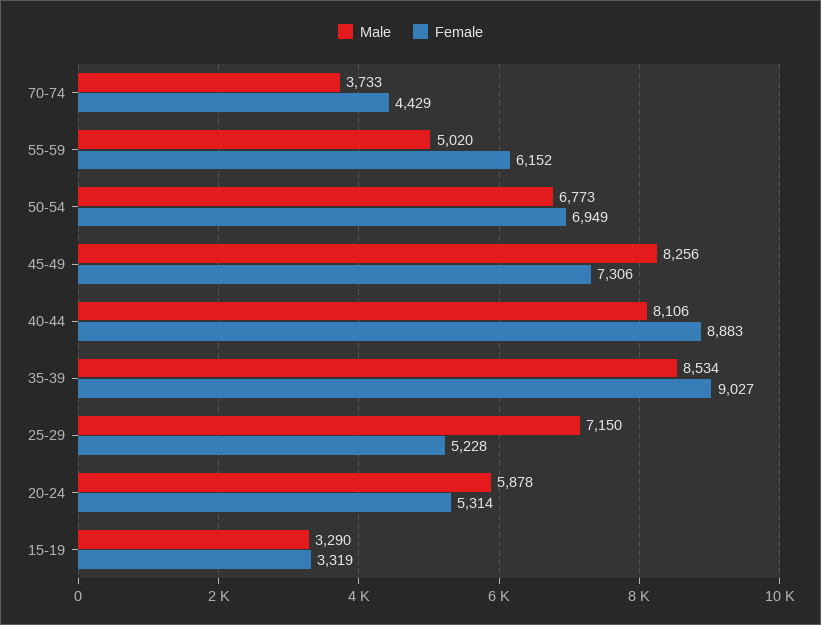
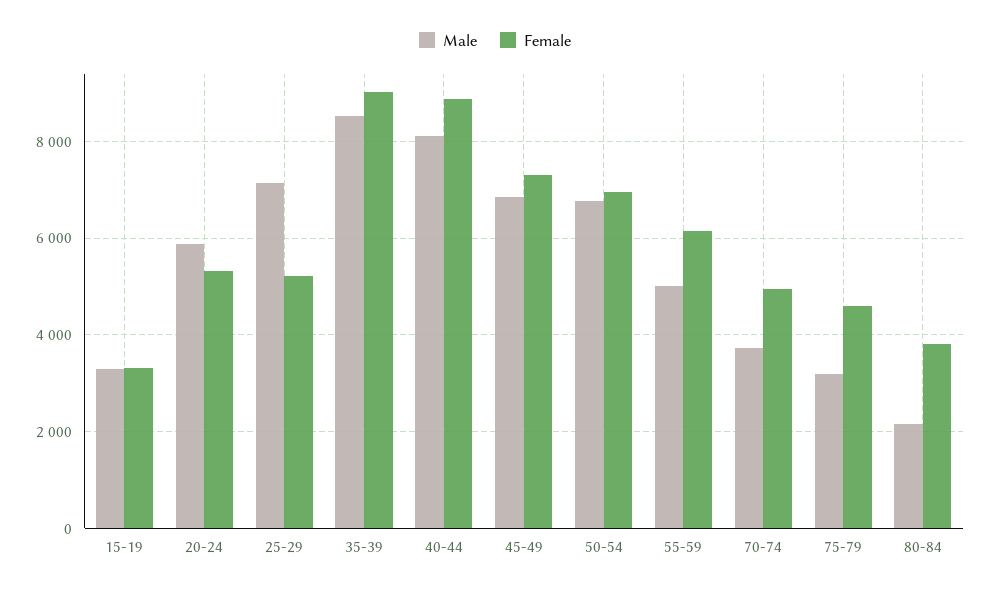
Female, 70-74: 4429 -> 5000
Male, 45-49: 8256 -> 6800
Male, 75-79: none -> 3200
Female, 75-79: none -> 4600
Male, 80-84: none -> 2200
Female, 80-84: none -> 3800

